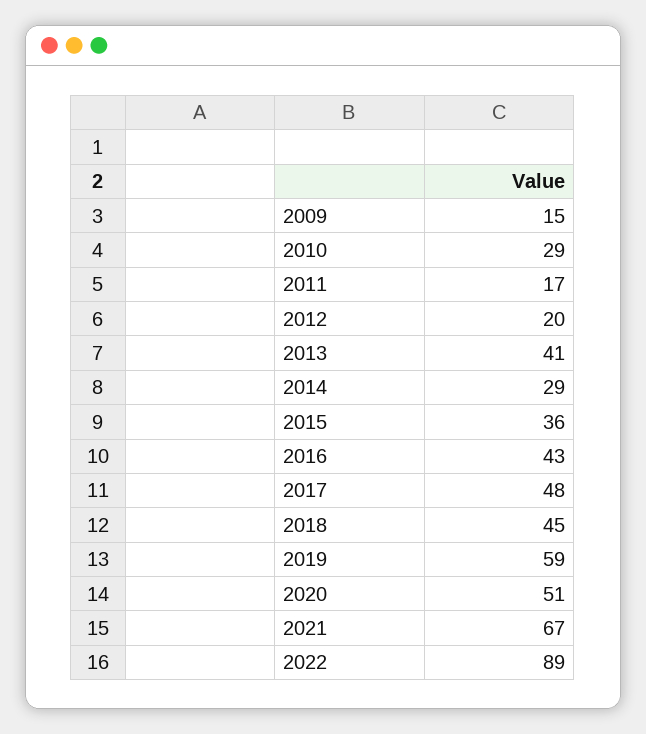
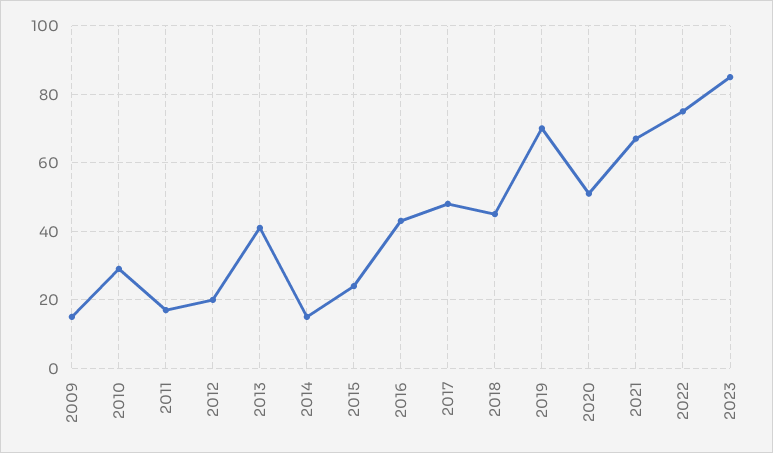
2014: 29 -> 15
2015: 36 -> 25
2019: 59 -> 70
2022: 89 -> 75
2023: none -> 85

